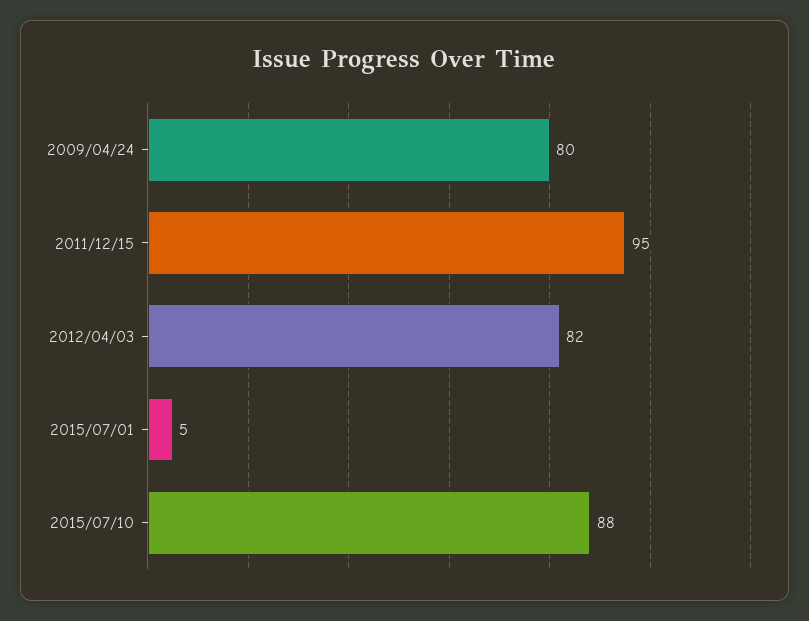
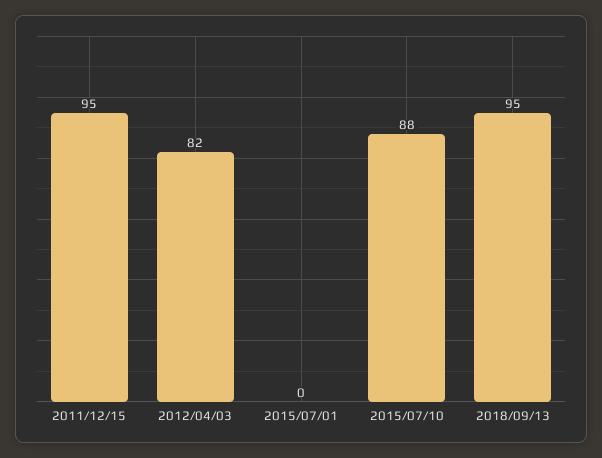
2009/04/24: 80 -> none
2015/07/01: 5 -> 0
2018/09/13: none -> 95

